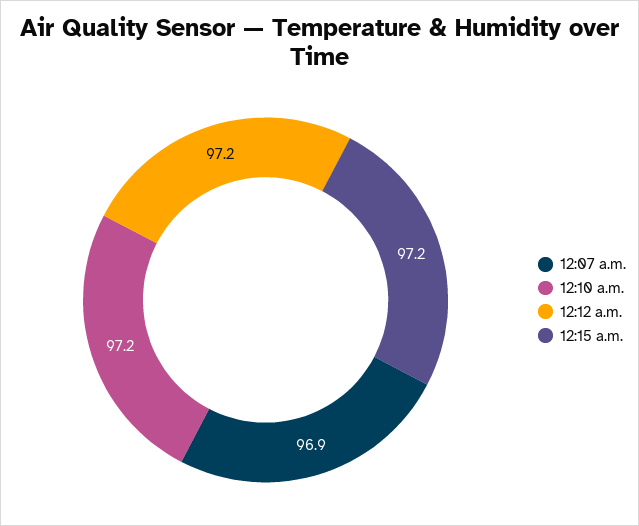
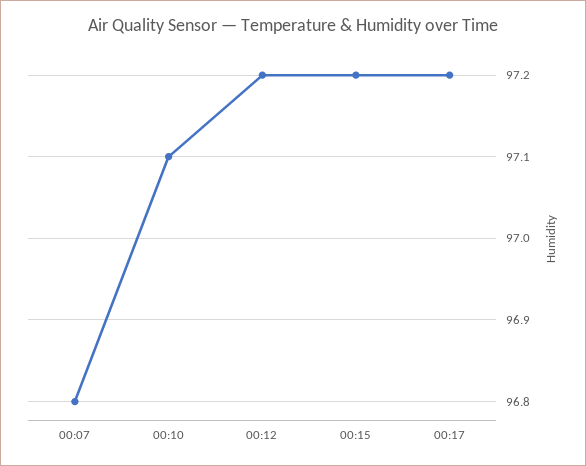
12:07 a.m.: 96.9 -> 96.8
12:10 a.m.: 97.2 -> 97.1
00:17: none -> 97.2

